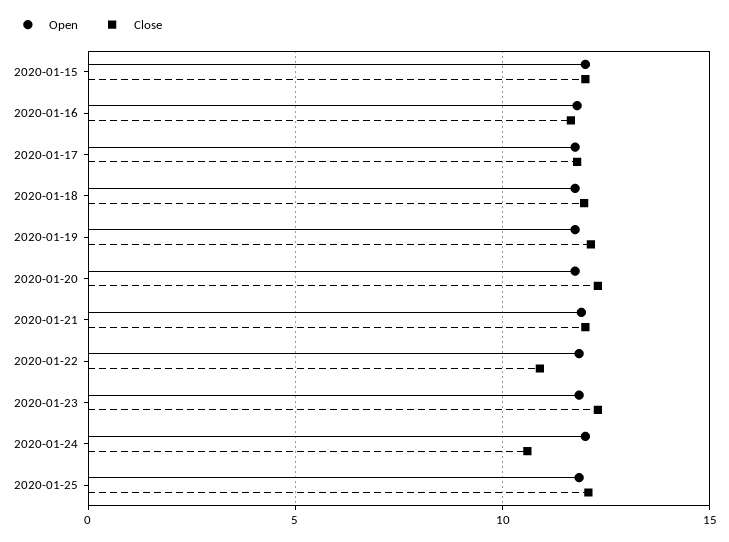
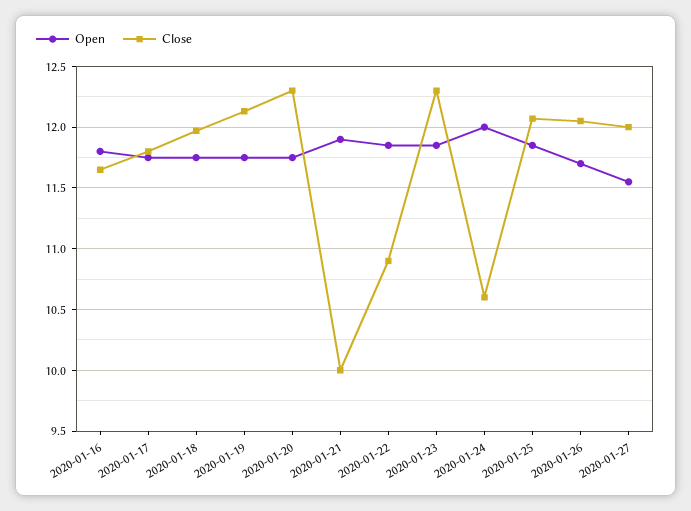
Open, 2020-01-15: 12 -> none
Close, 2020-01-15: 12 -> none
Close, 2020-01-21: 12 -> 10
Open, 2020-01-26: none -> 11.7
Close, 2020-01-26: none -> 12.05
Open, 2020-01-27: none -> 11.55
Close, 2020-01-27: none -> 12

